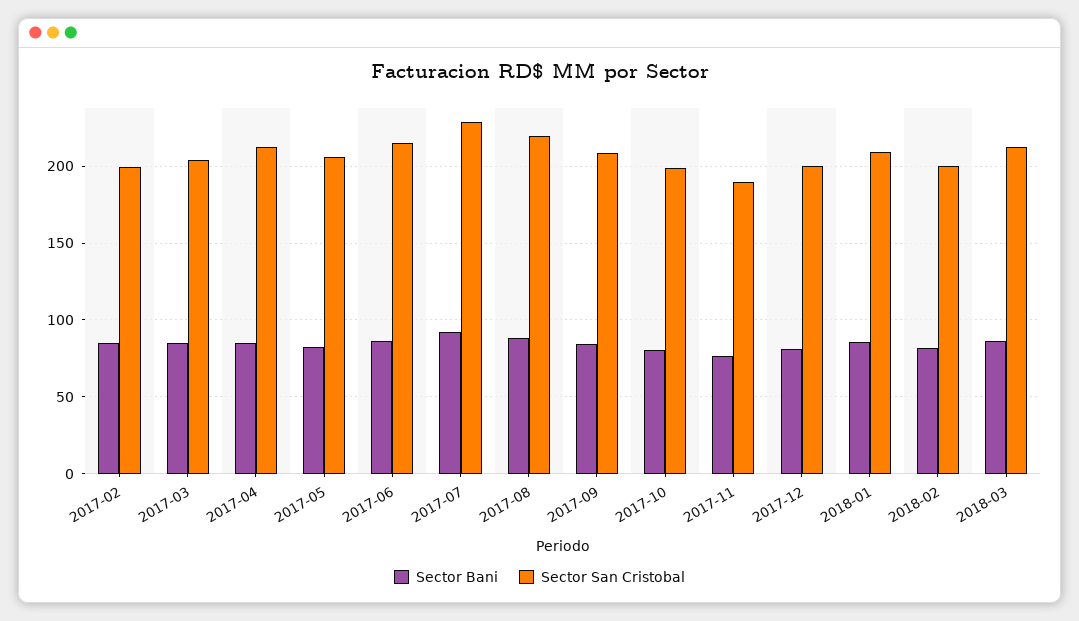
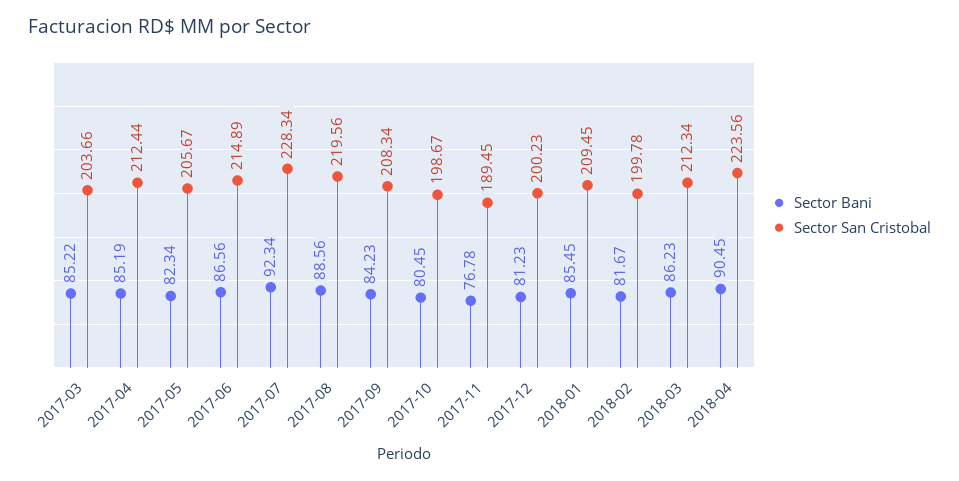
Sector Bani, 2017-02: 85 -> none
Sector San Cristobal, 2017-02: 200 -> none
Sector Bani, 2018-04: none -> 90.45
Sector San Cristobal, 2018-04: none -> 223.56

